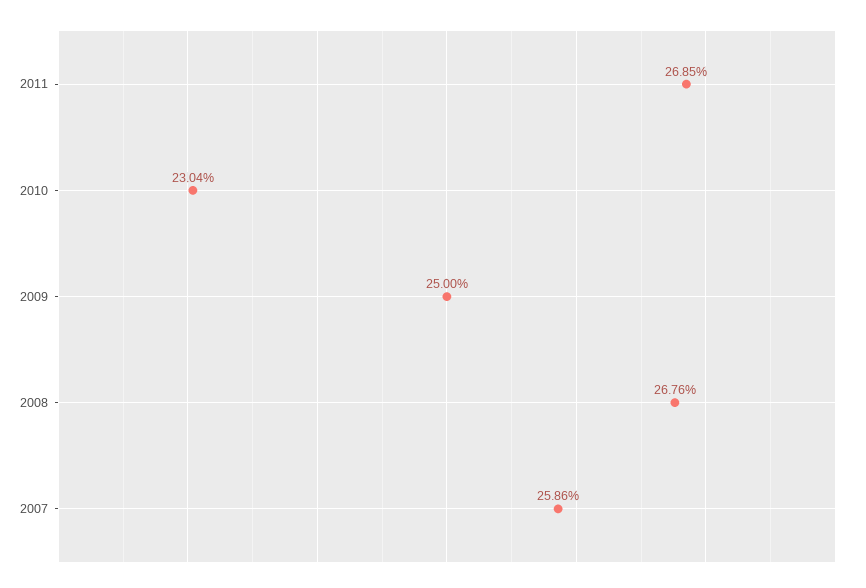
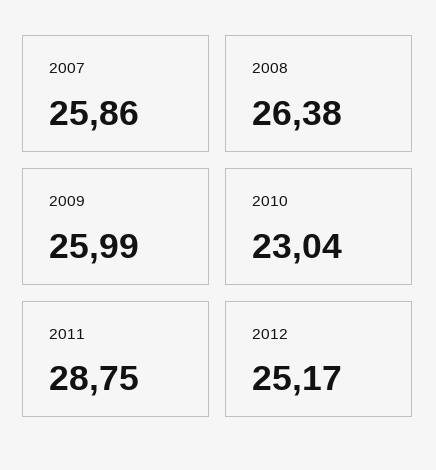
2011: 26.85 -> 28.75
2009: 25 -> 25.99
2008: 26.76 -> 26.38
2012: none -> 25.17

